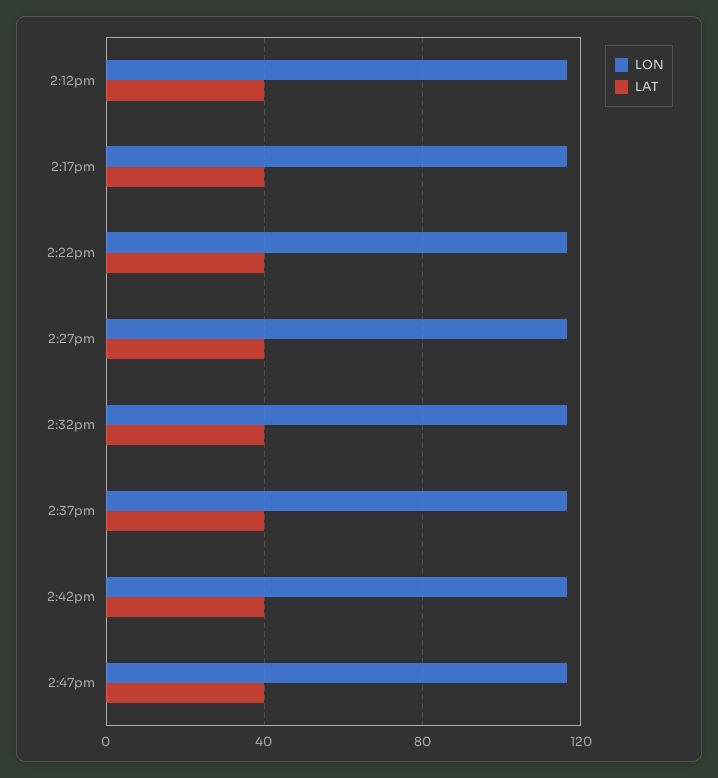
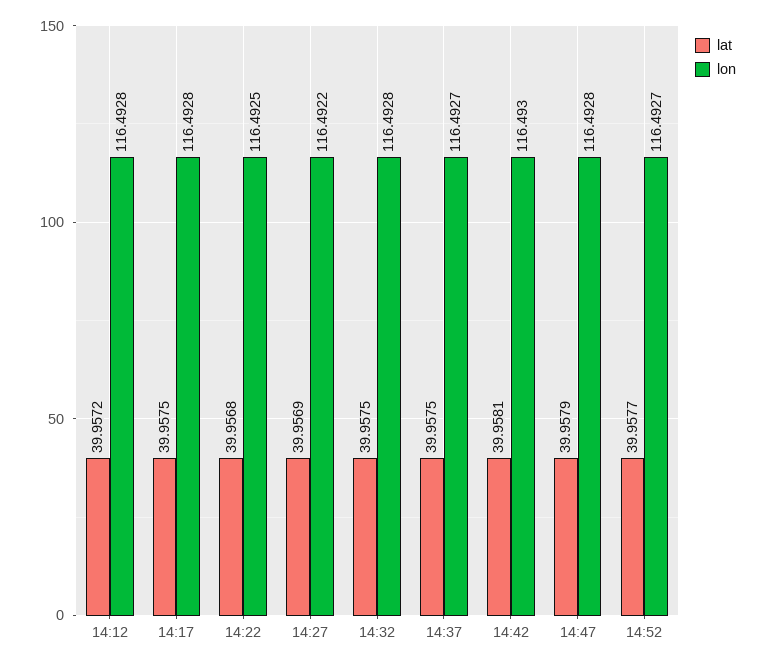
LAT, 14:52: none -> 39.9577
LON, 14:52: none -> 116.4927

